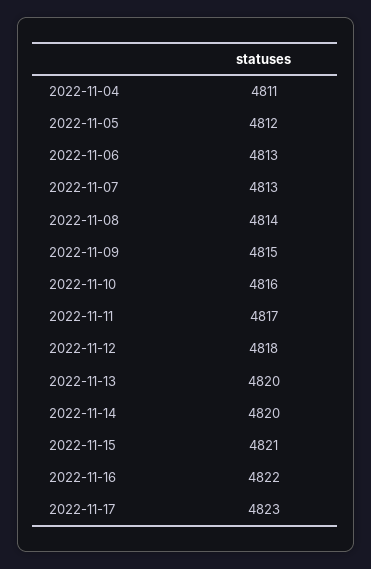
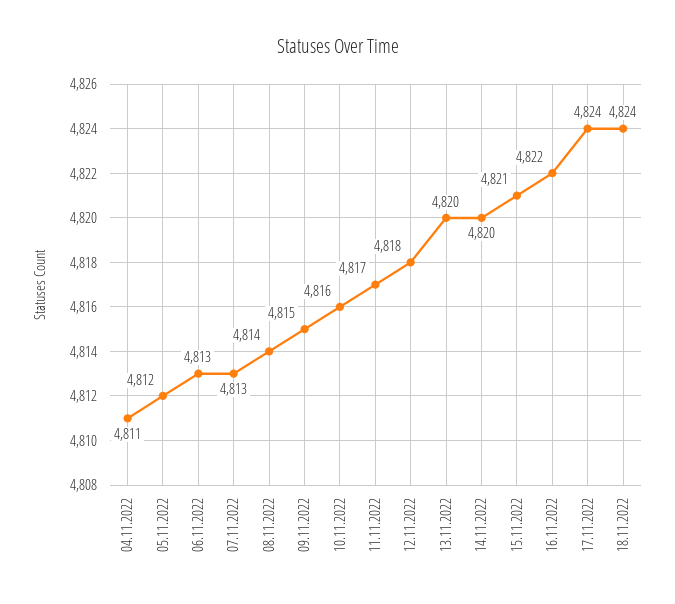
2022-11-17: 4823 -> 4824
18.11.2022: none -> 4824

